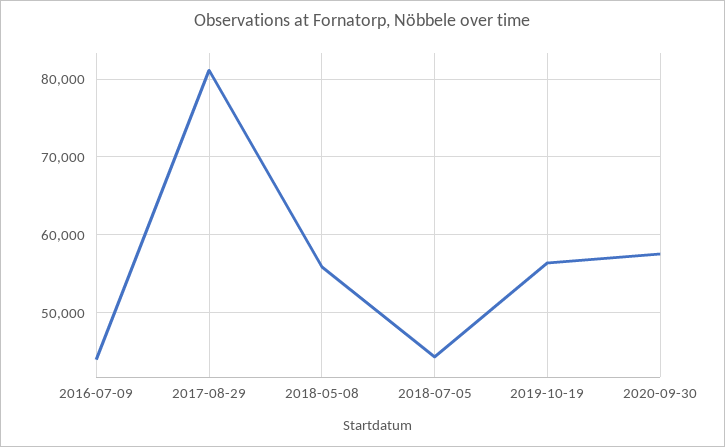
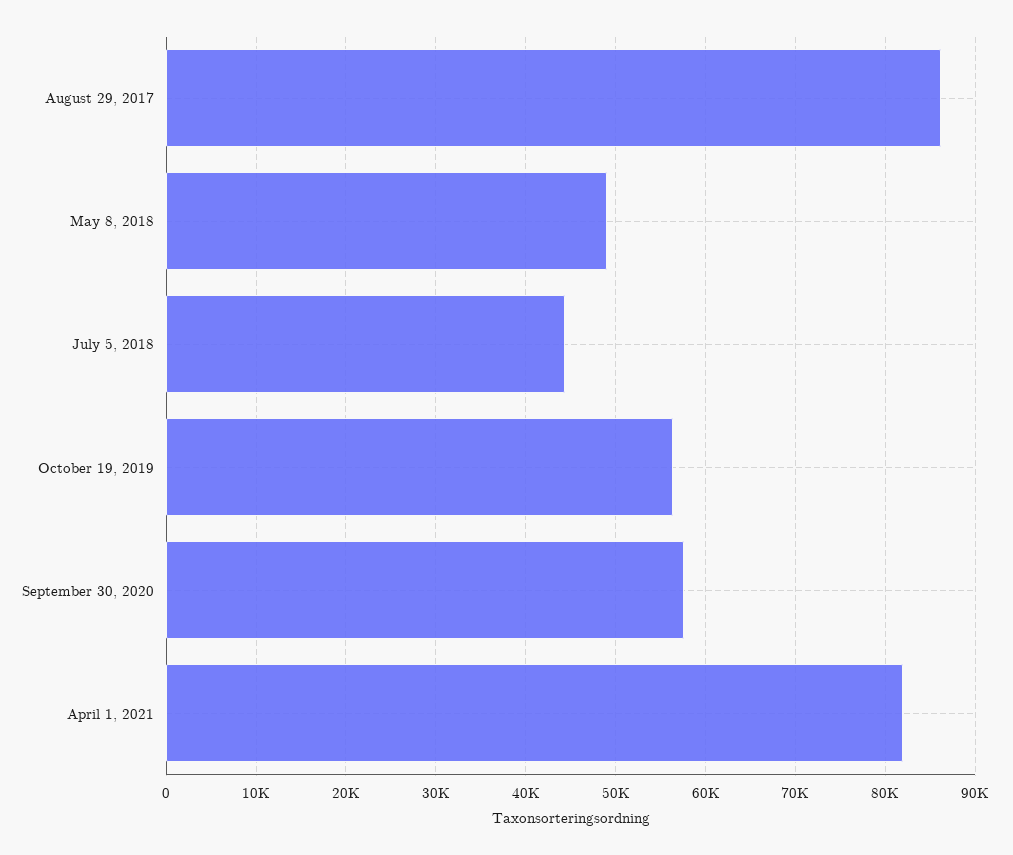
2016-07-09: 44000 -> none
2017-08-29: 81000 -> 86000
2018-05-08: 56000 -> 49000
April 1, 2021: none -> 82000

